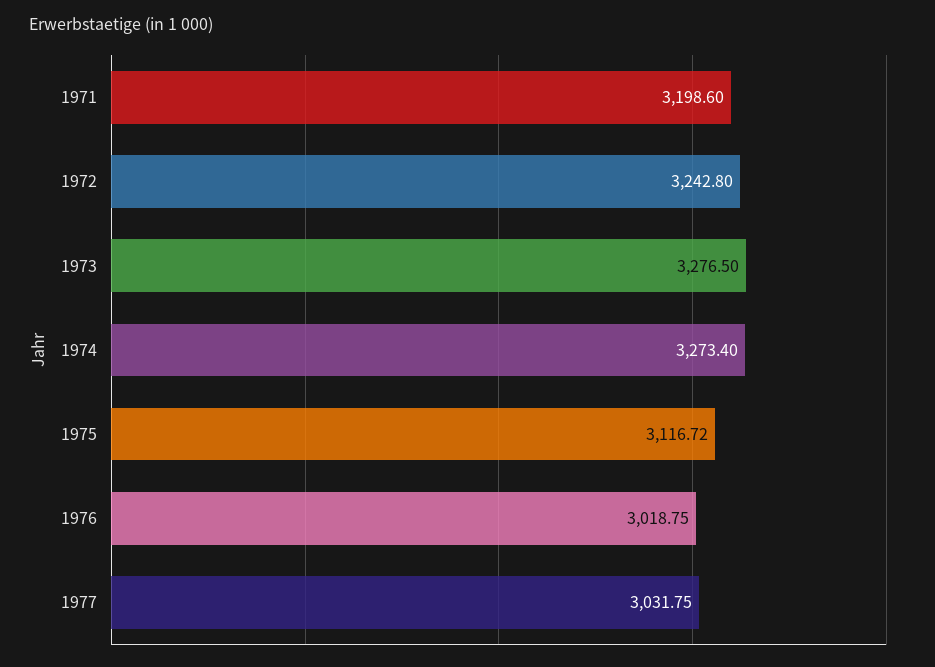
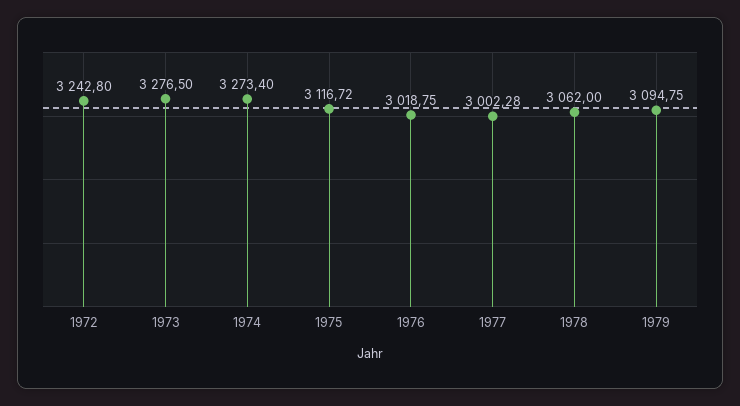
1971: 3198.6 -> none
1977: 3031.75 -> 3002.28
1978: none -> 3062
1979: none -> 3094.75

